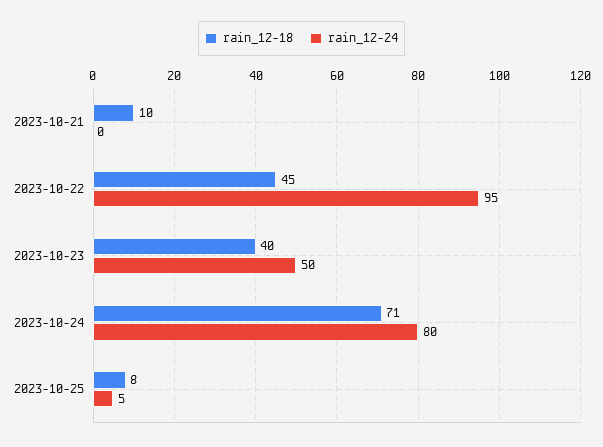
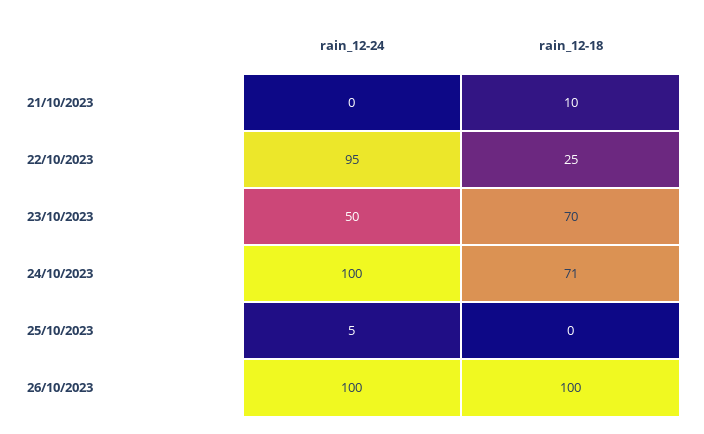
rain_12-18, 2023-10-22: 45 -> 25
rain_12-18, 2023-10-23: 40 -> 70
rain_12-24, 2023-10-24: 80 -> 100
rain_12-18, 2023-10-25: 8 -> 0
rain_12-24, 26/10/2023: none -> 100
rain_12-18, 26/10/2023: none -> 100

